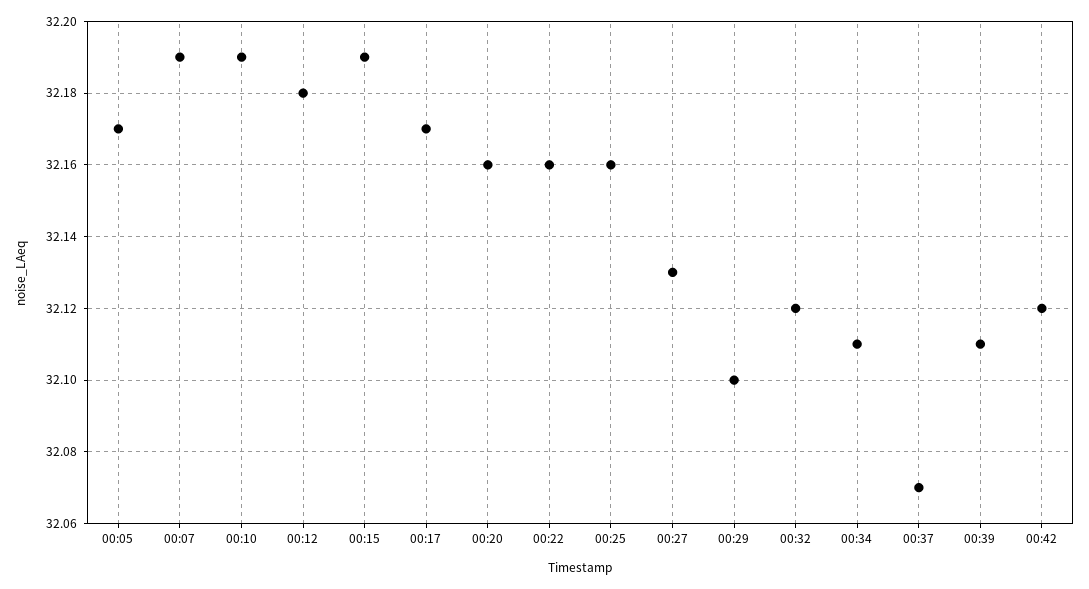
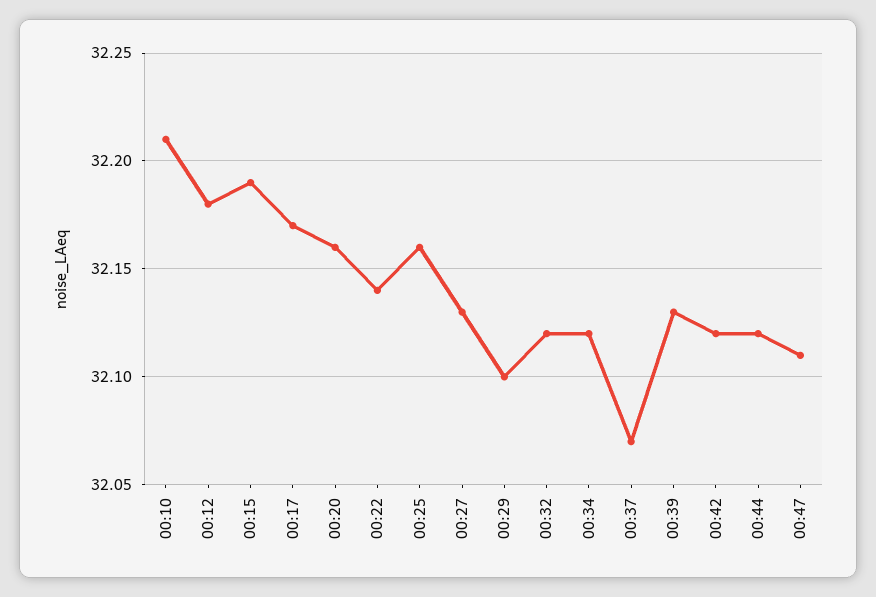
00:05: 32.17 -> none
00:07: 32.19 -> none
00:10: 32.19 -> 32.21
00:22: 32.16 -> 32.14
00:34: 32.11 -> 32.12
00:39: 32.11 -> 32.13
00:44: none -> 32.12
00:47: none -> 32.11

